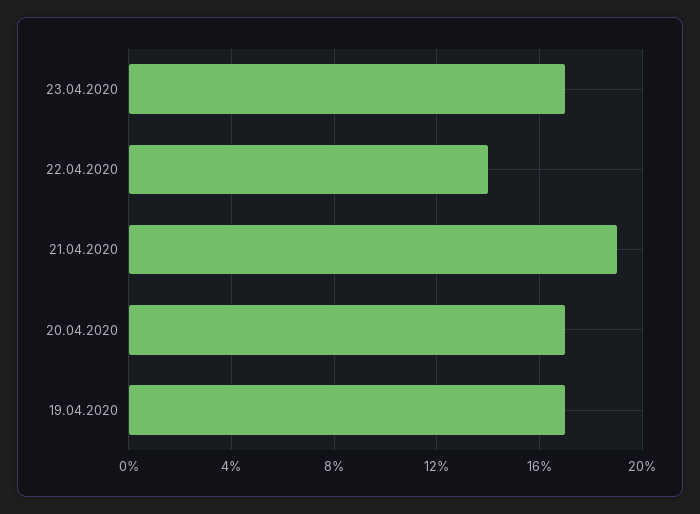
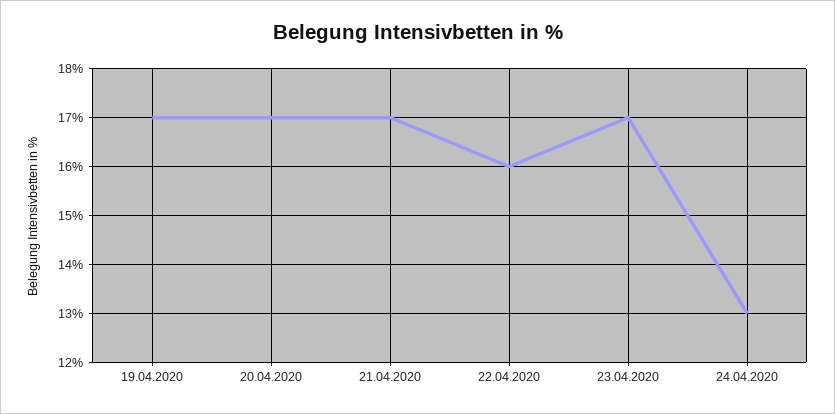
22.04.2020: 14 -> 16
21.04.2020: 19 -> 17
24.04.2020: none -> 13

